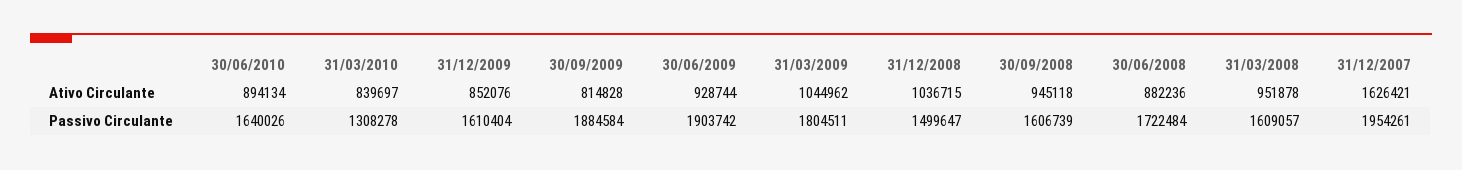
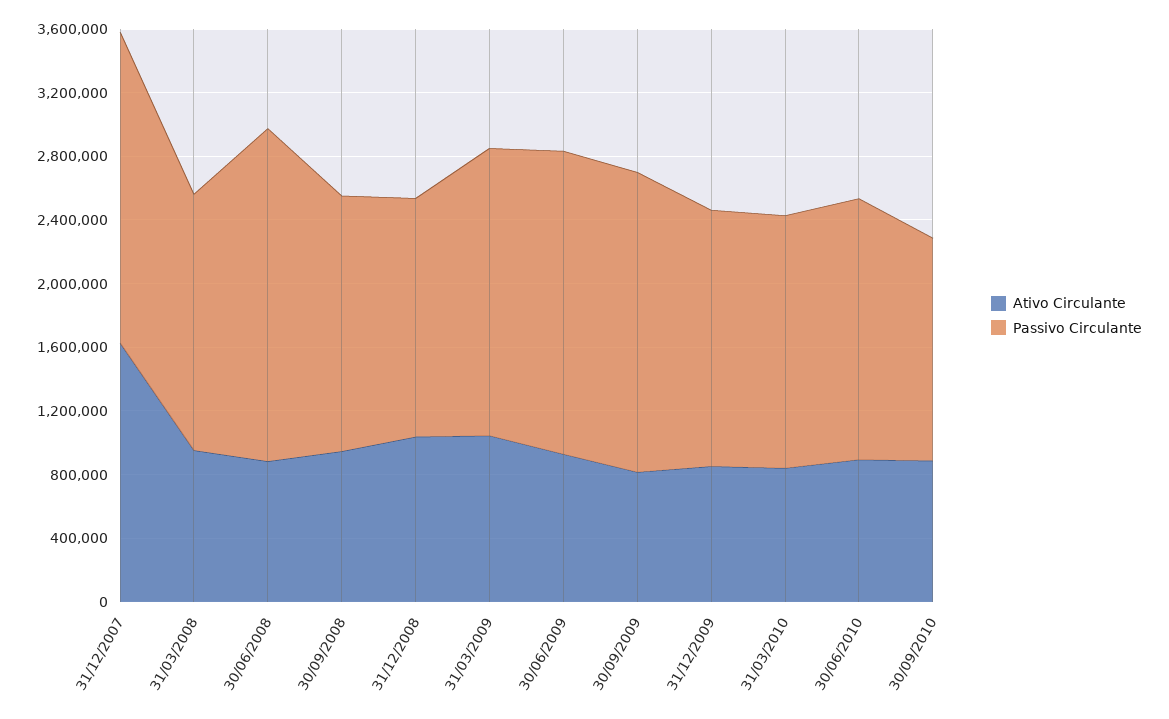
Passivo Circulante, 31/03/2010: 1308278 -> 1600000
Passivo Circulante, 30/06/2008: 1722484 -> 2100000
Ativo Circulante, 30/09/2010: none -> 900000
Passivo Circulante, 30/09/2010: none -> 1400000

